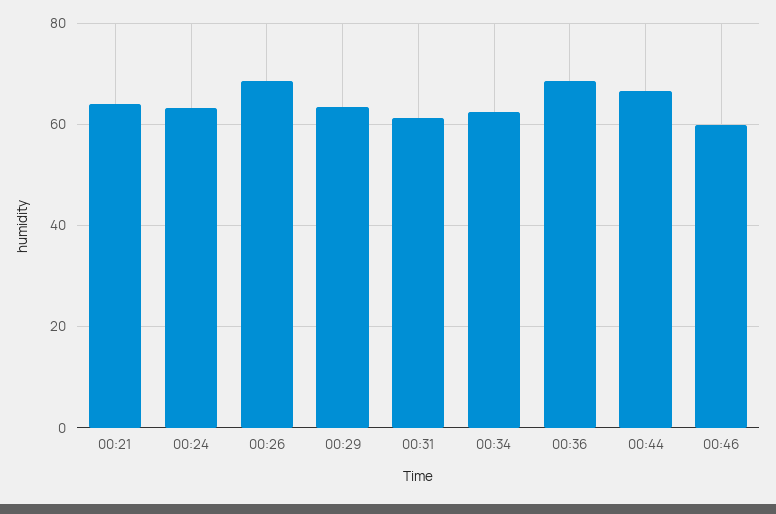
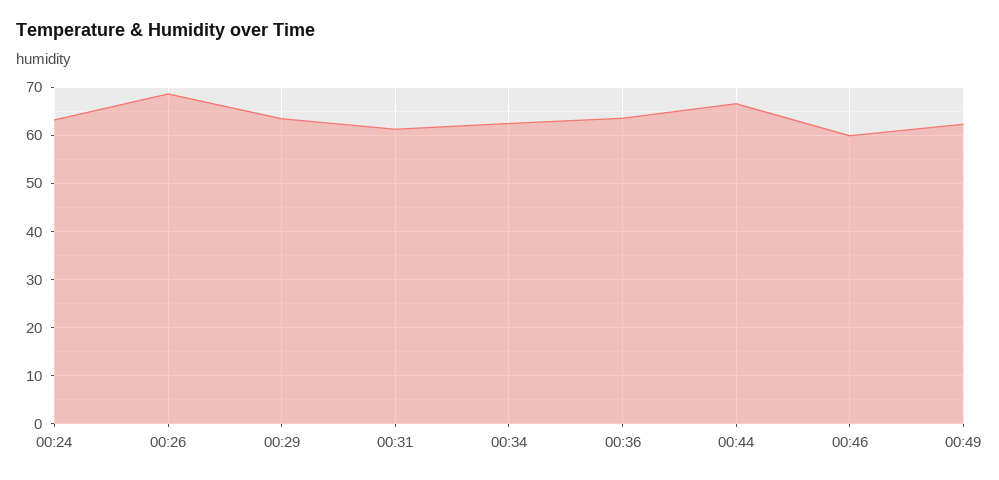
00:21: 64 -> none
00:36: 68 -> 64
00:49: none -> 62

